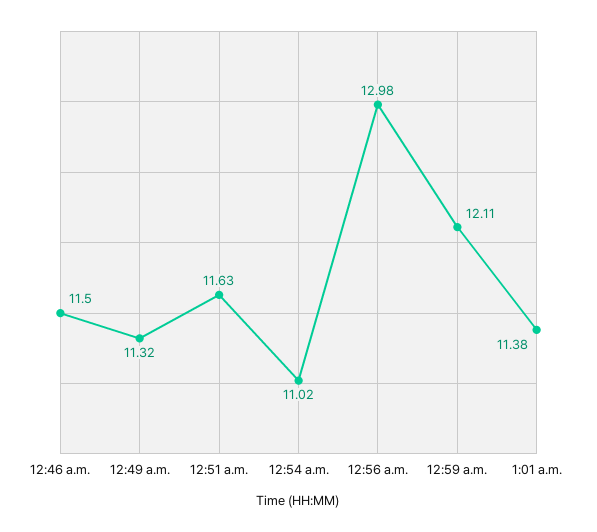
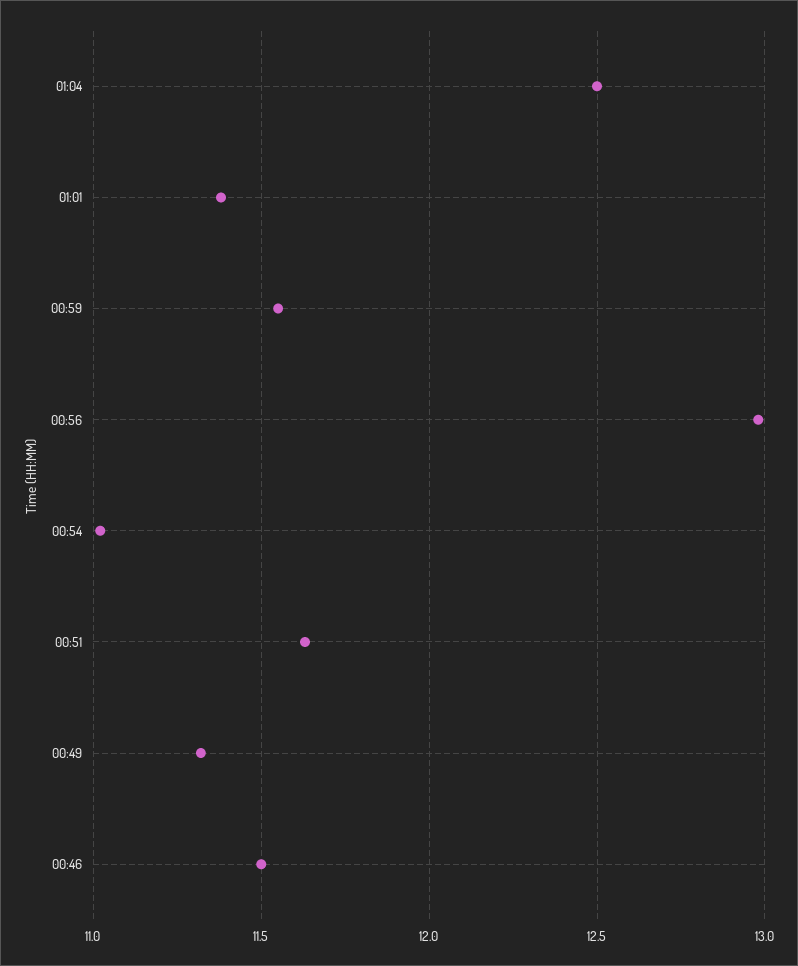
12:59 a.m.: 12.11 -> 11.55
01:04: none -> 12.5

